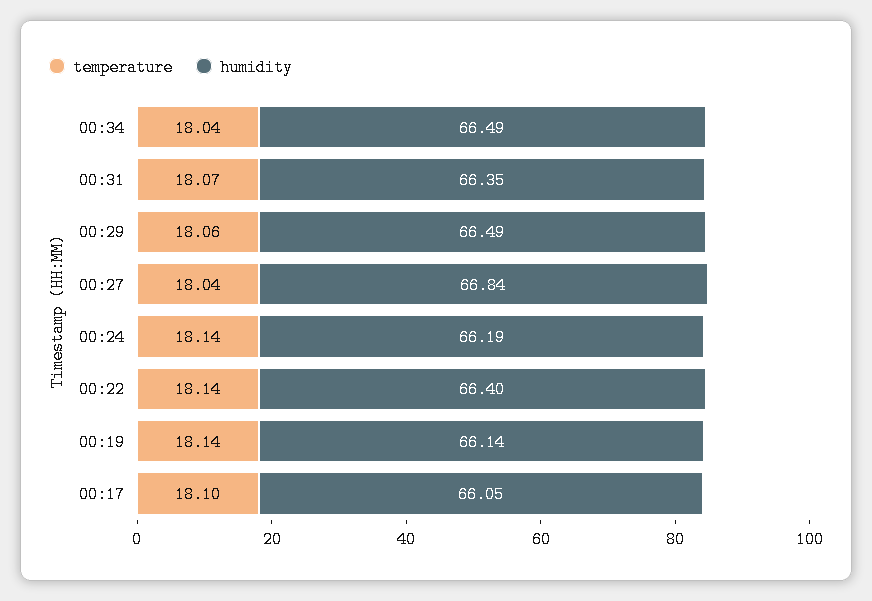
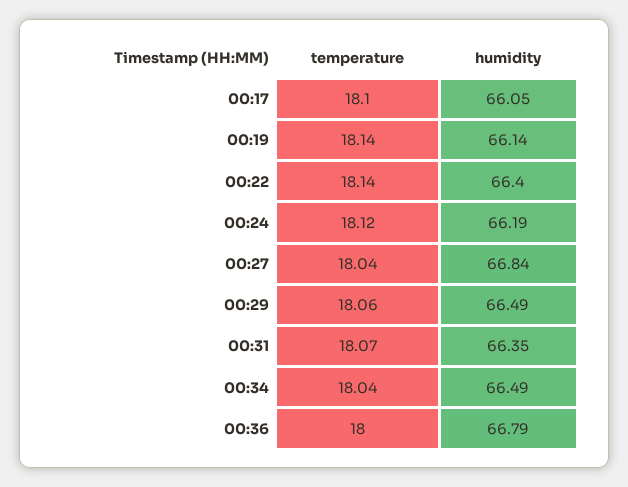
temperature, 00:24: 18.14 -> 18.12
temperature, 00:36: none -> 18
humidity, 00:36: none -> 66.79

